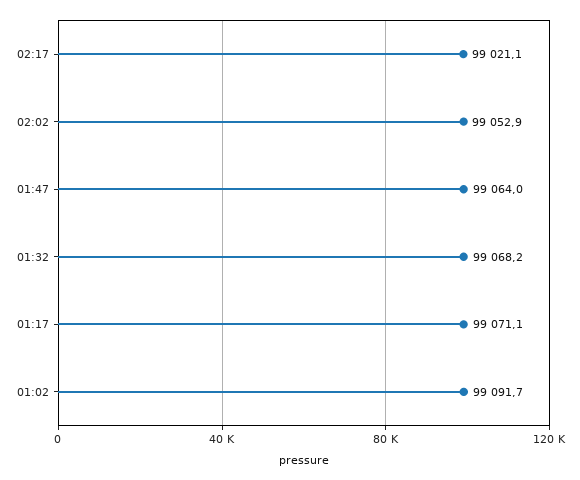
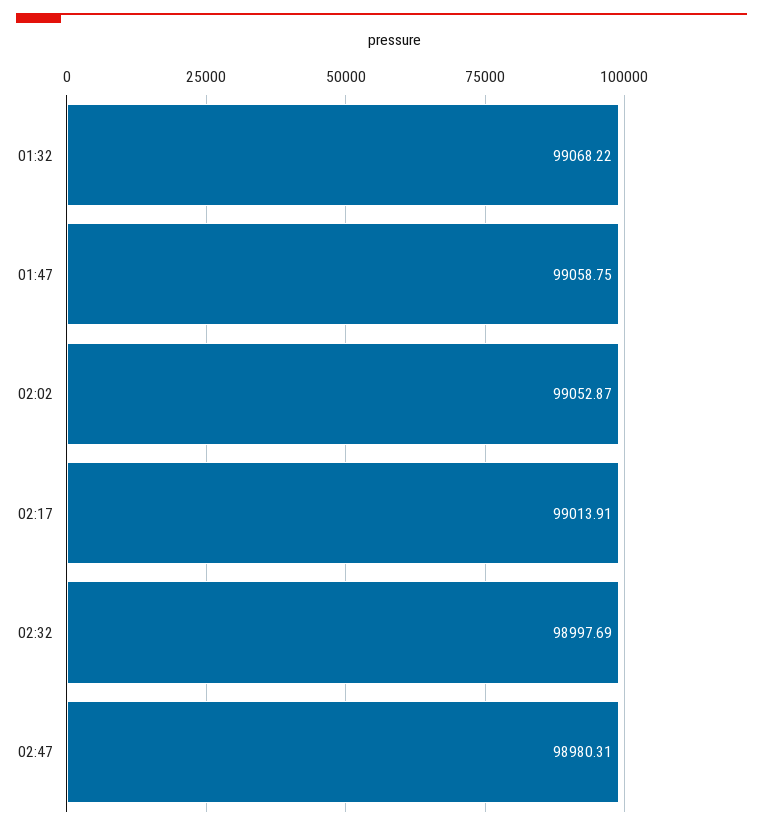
02:17: 99021.1 -> 99013.91
01:47: 99064 -> 99058.75
01:17: 99071.1 -> none
01:02: 99091.7 -> none
02:32: none -> 98997.69
02:47: none -> 98980.31

